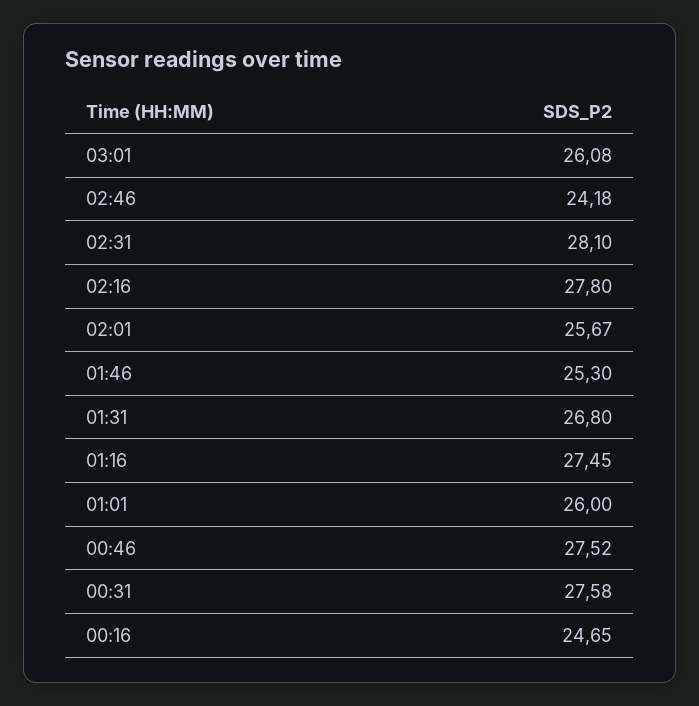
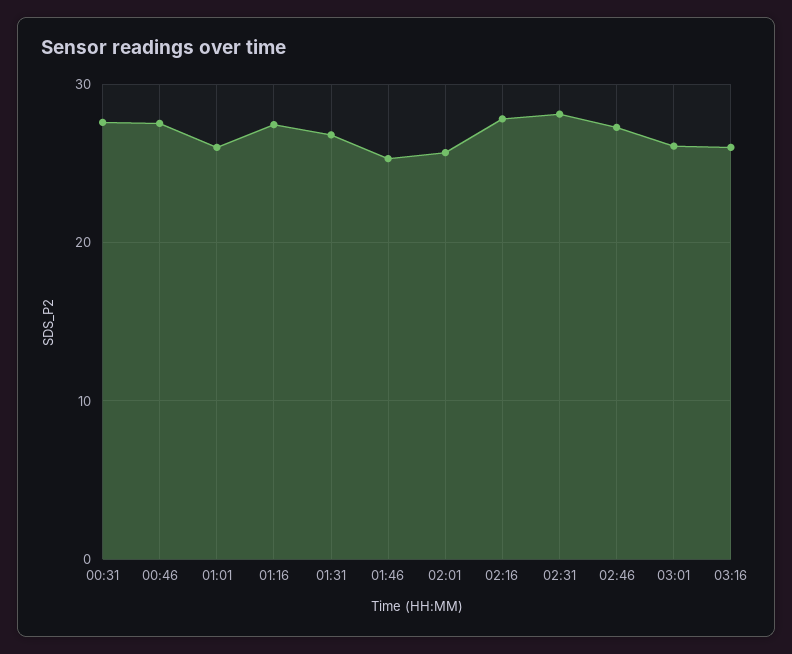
02:46: 24.18 -> 27
00:16: 24.65 -> none
03:16: none -> 26

